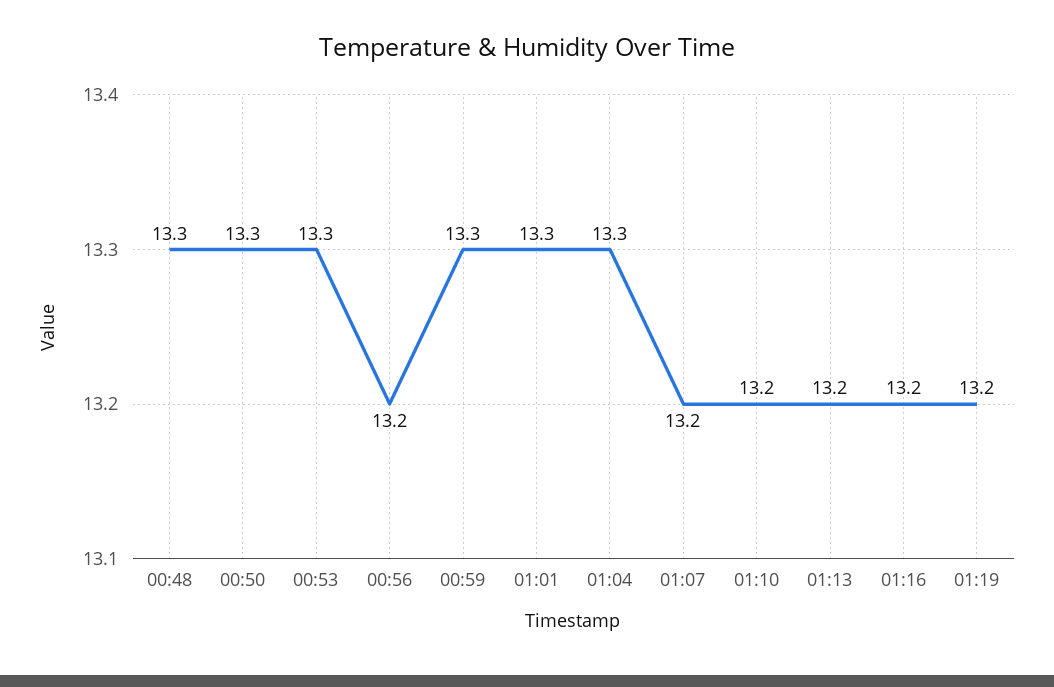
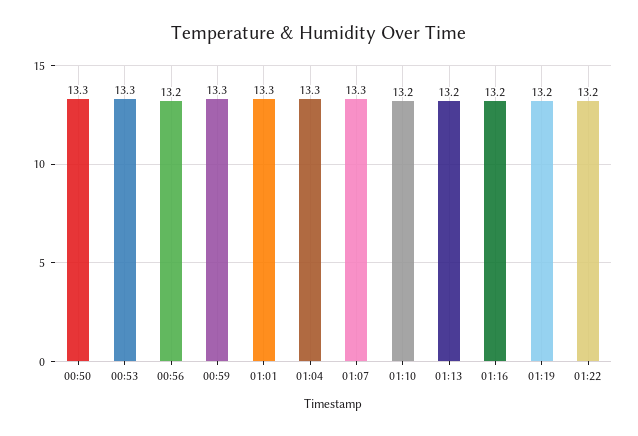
00:48: 13.3 -> none
01:07: 13.2 -> 13.3
01:22: none -> 13.2

